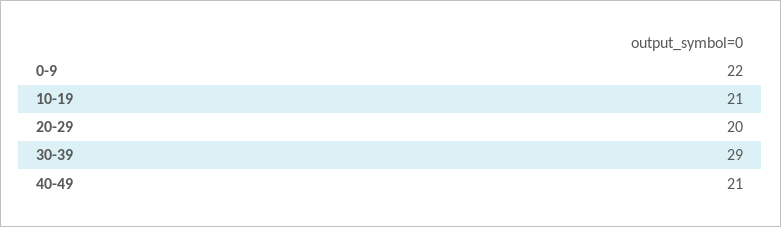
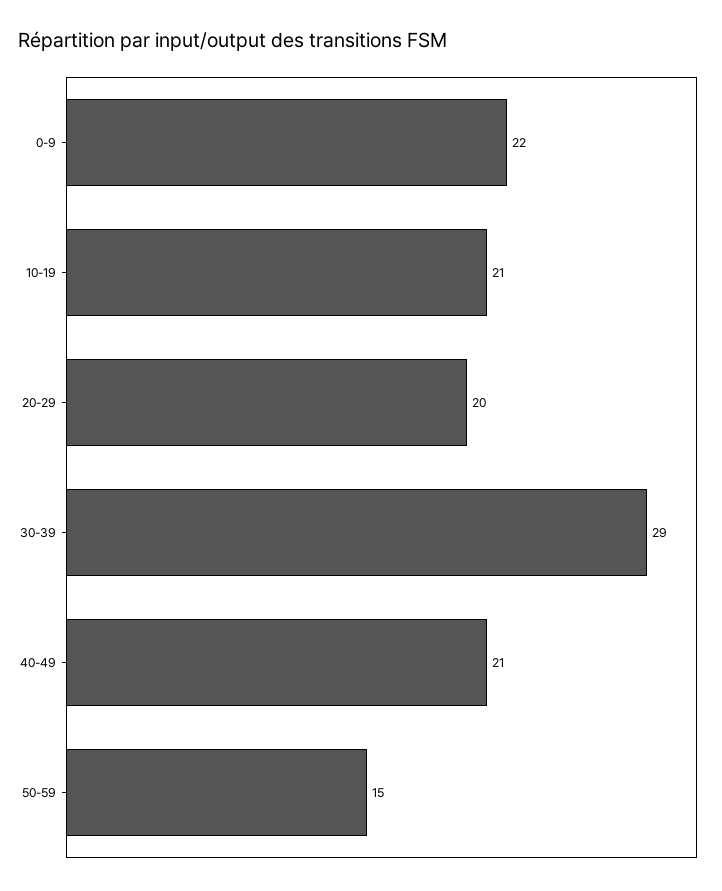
50-59: none -> 15

